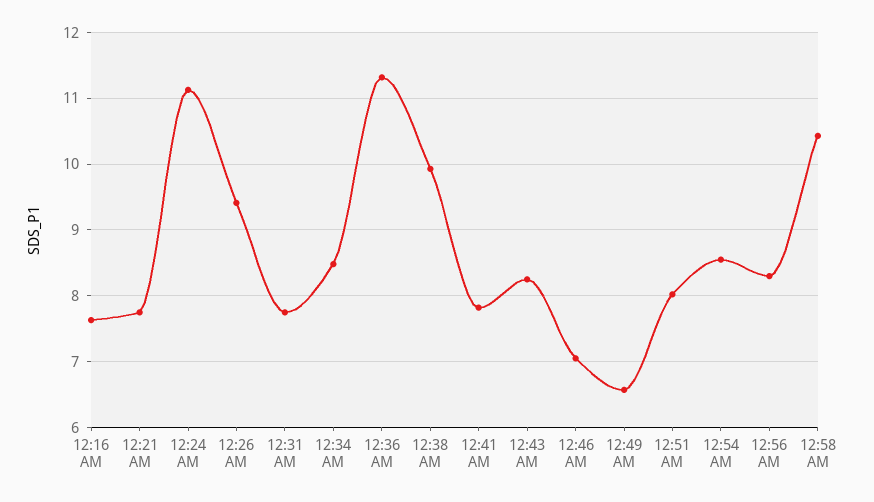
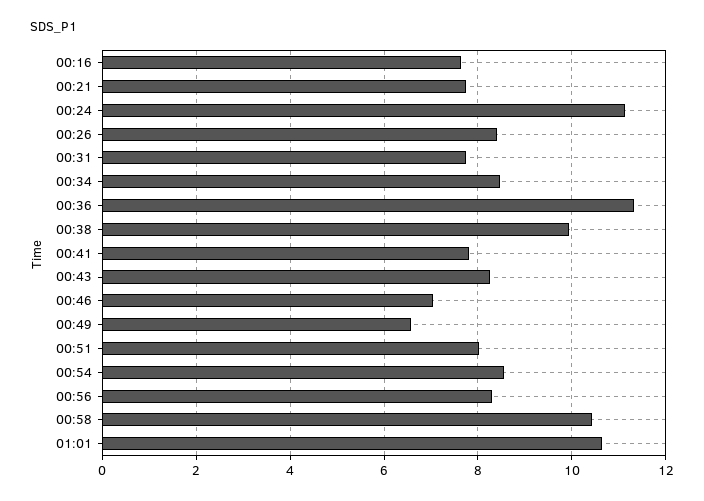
12:26 AM: 9.4 -> 8.4
01:01: none -> 10.6

